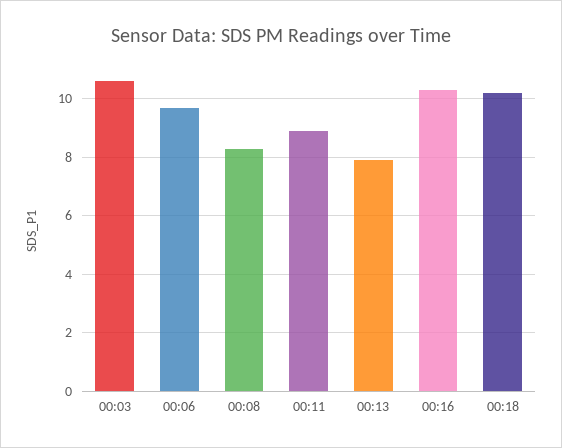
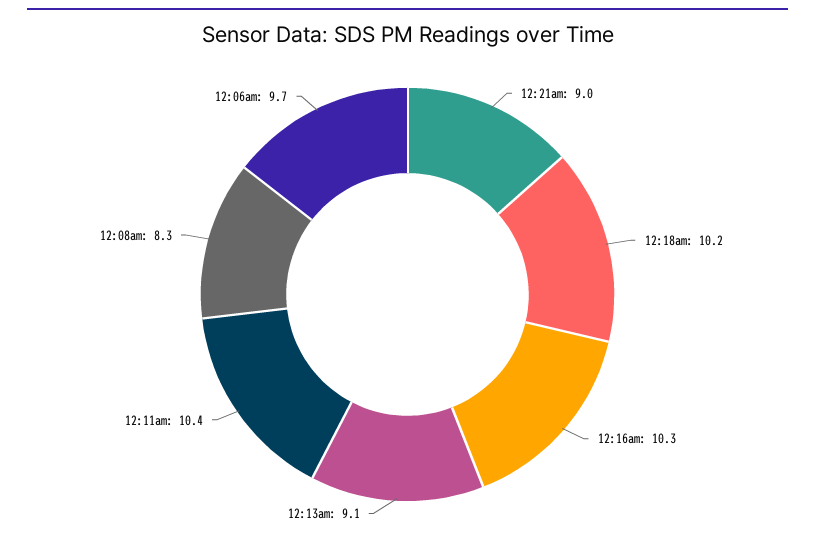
00:03: 10.5 -> none
00:11: 9 -> 10.4
00:13: 8 -> 9.1
12:21am: none -> 9

